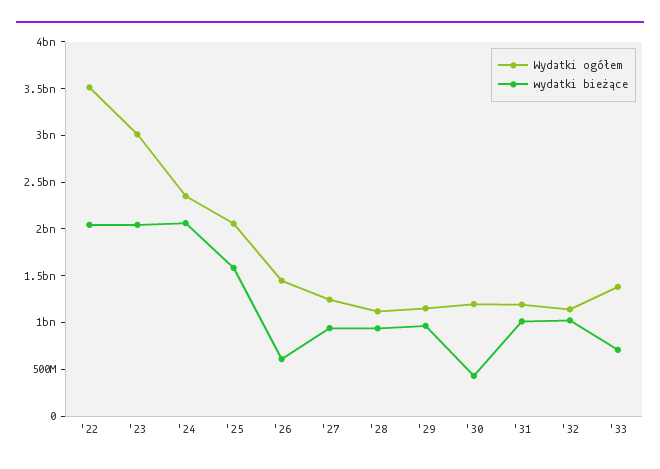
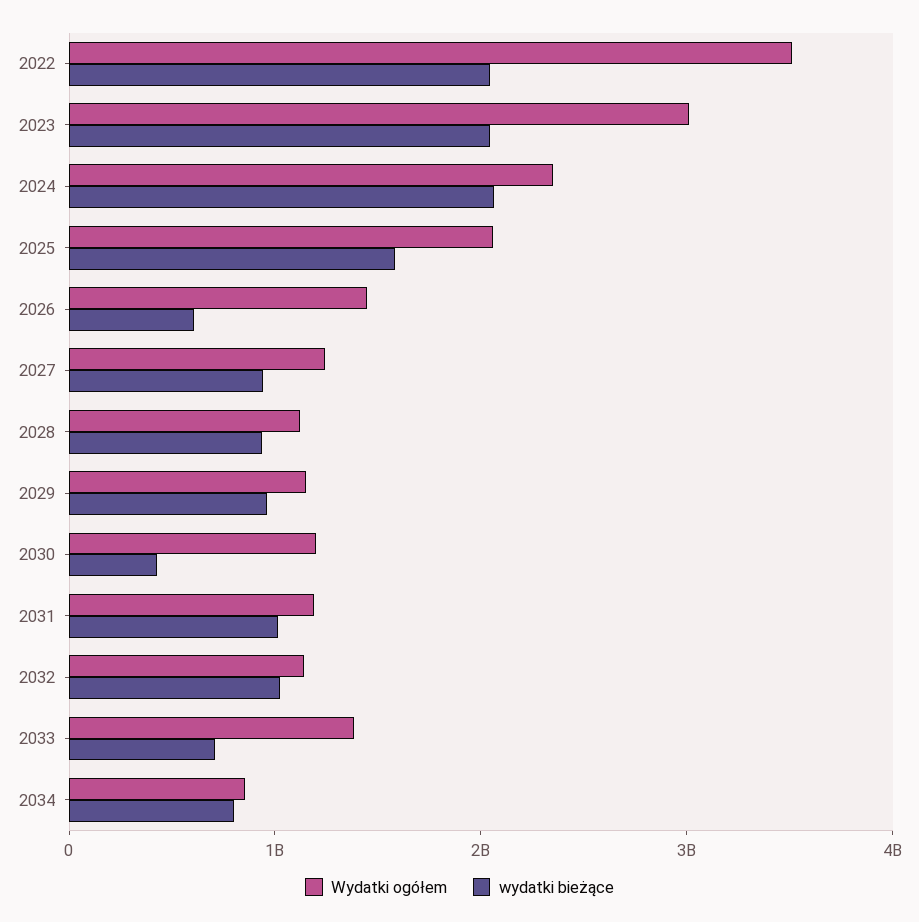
Wydatki ogółem, 2034: none -> 800000000
wydatki bieżące, 2034: none -> 800000000

